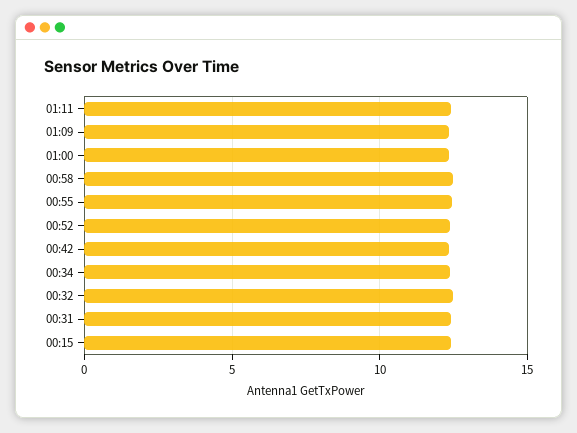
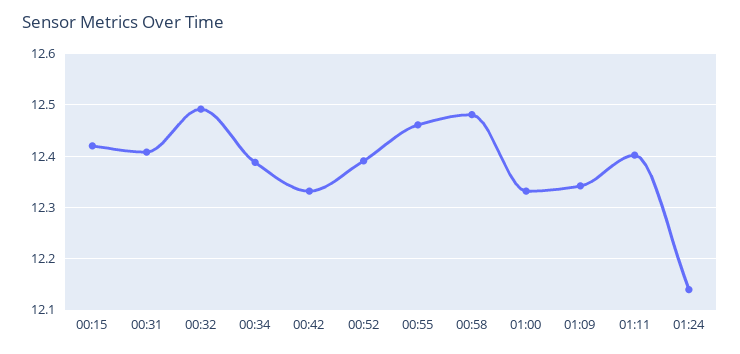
01:24: none -> 12.14

